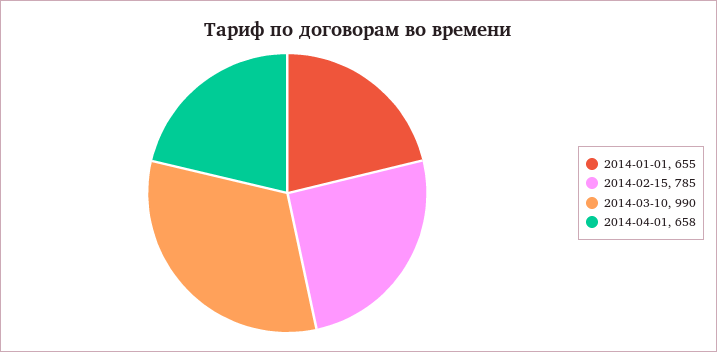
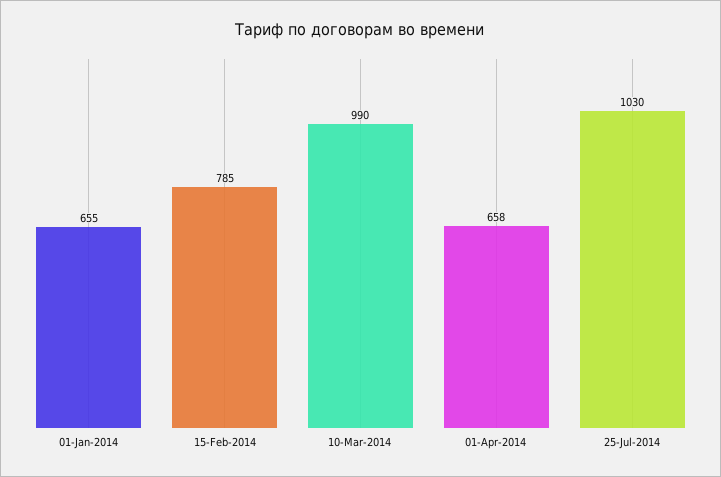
25-Jul-2014: none -> 1030

